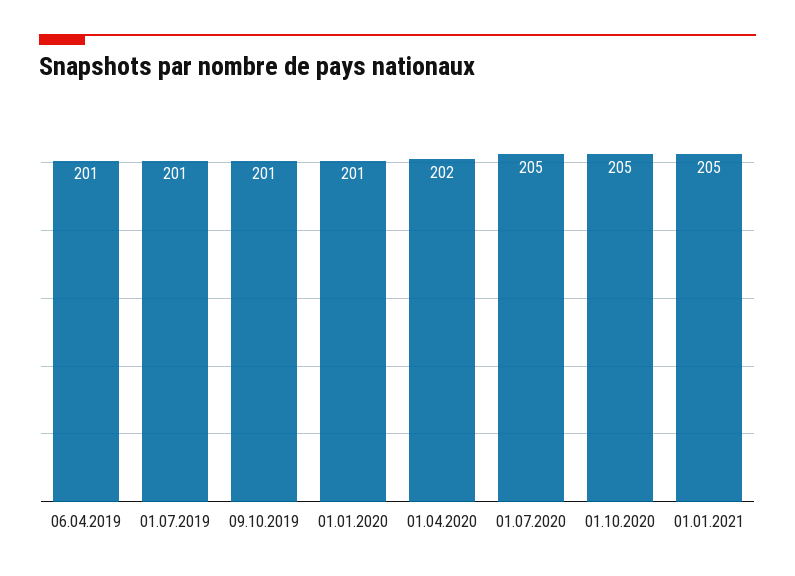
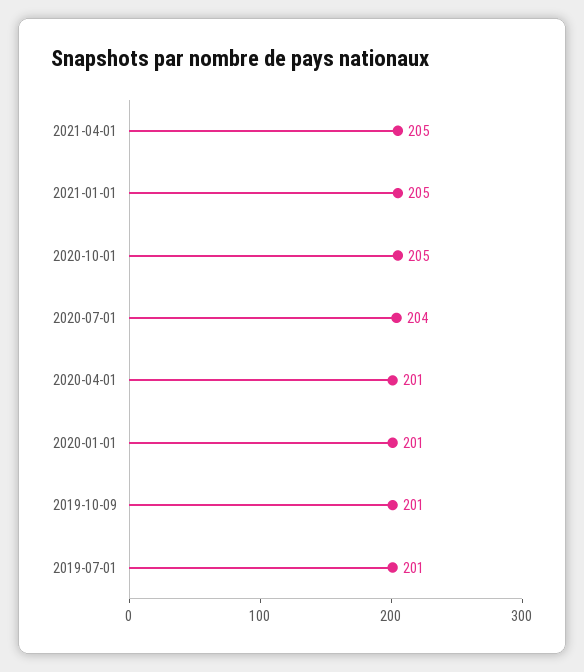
06.04.2019: 201 -> none
01.04.2020: 202 -> 201
01.07.2020: 205 -> 204
2021-04-01: none -> 205

